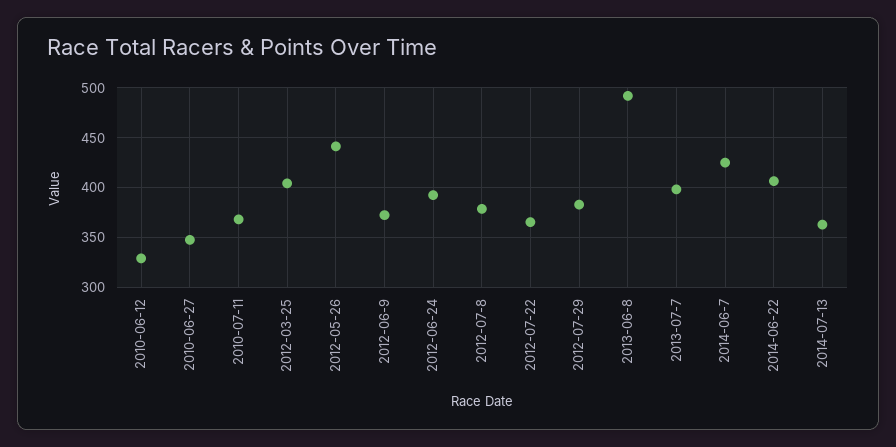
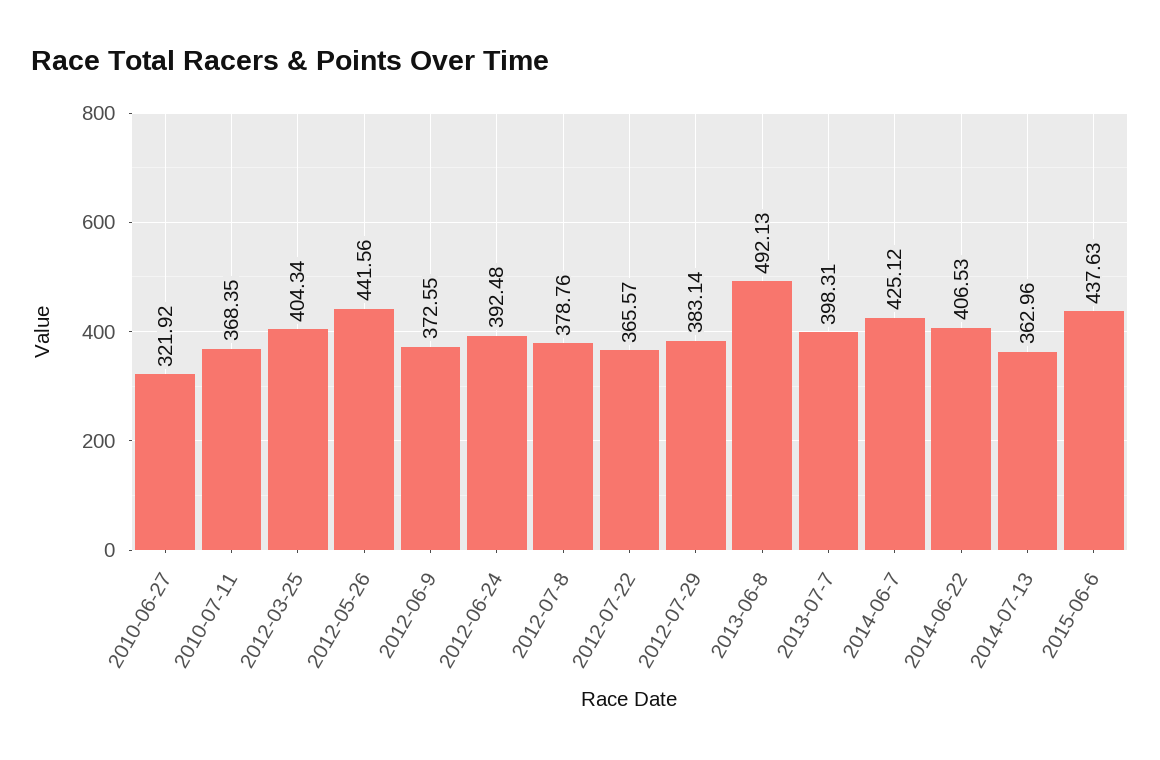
2010-06-12: 330 -> none
2010-06-27: 350 -> 321.92
2015-06-6: none -> 437.63

